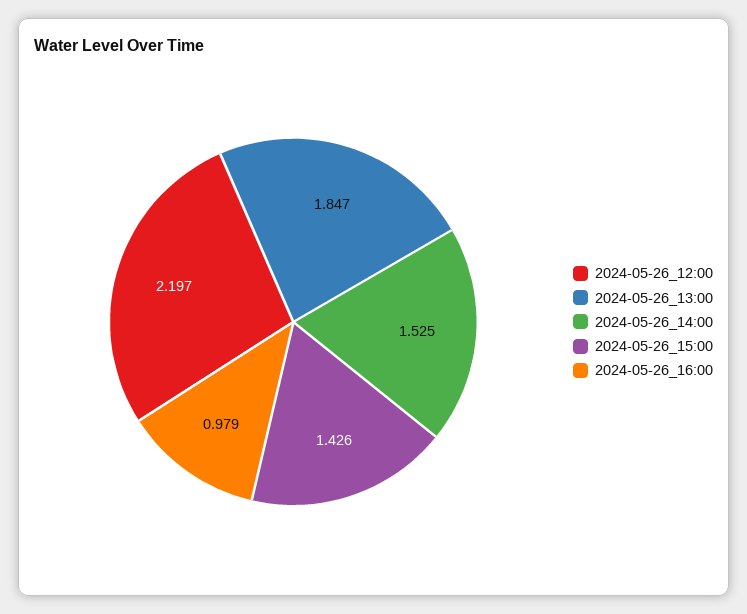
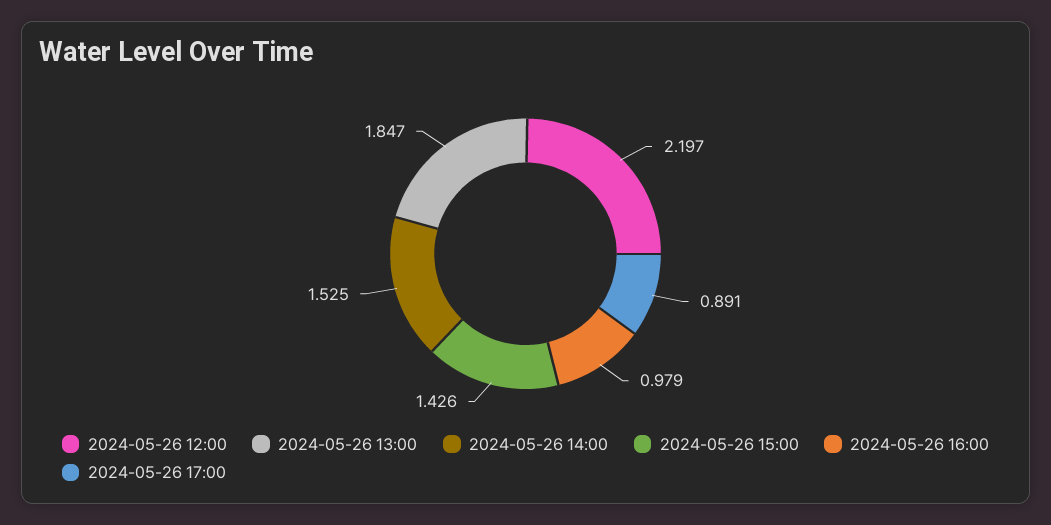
2024-05-26 17:00: none -> 0.891

